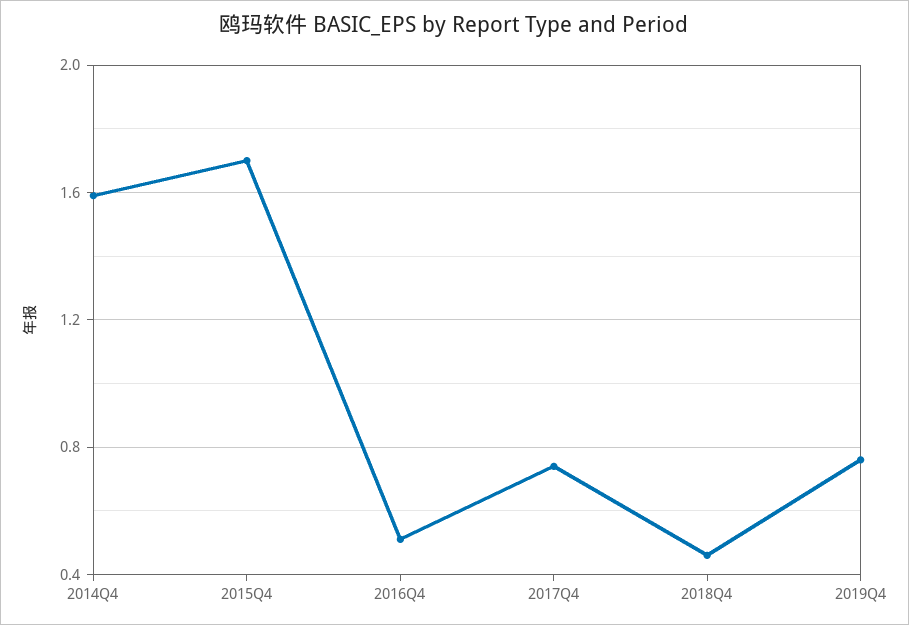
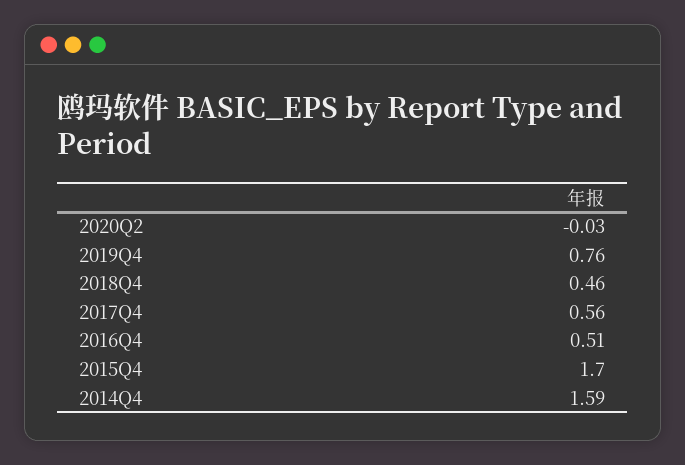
2017Q4: 0.75 -> 0.56
2020Q2: none -> -0.03

